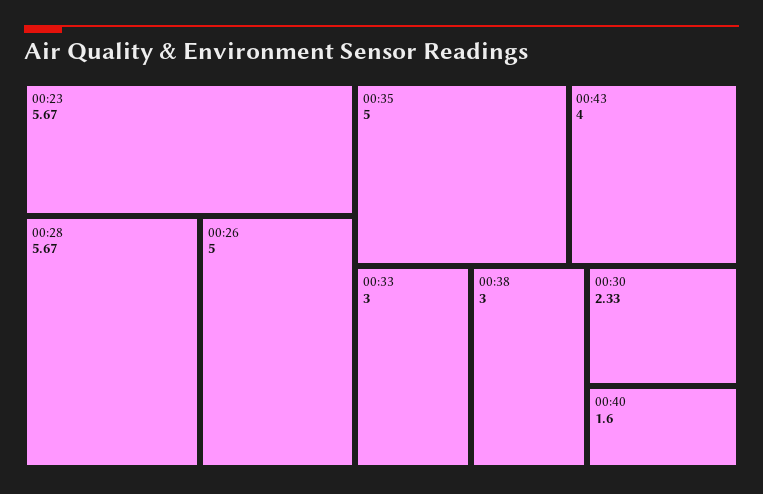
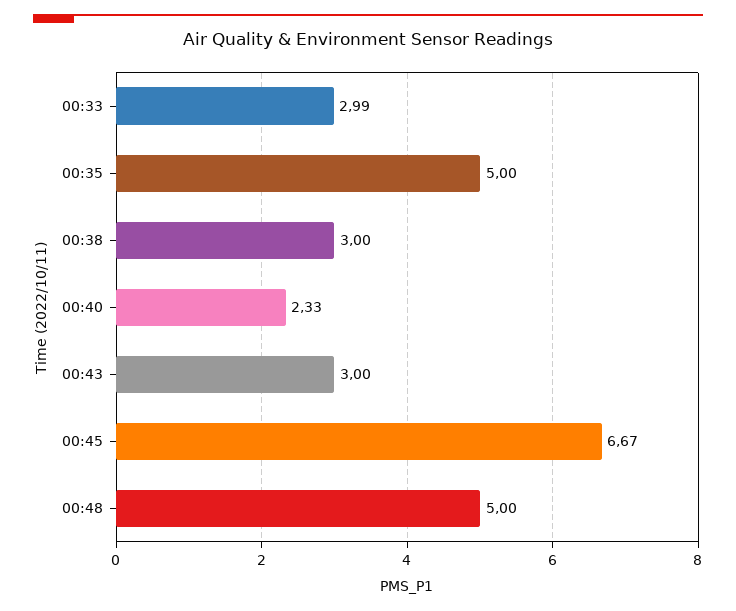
00:23: 5.67 -> none
00:28: 5.67 -> none
00:26: 5 -> none
00:43: 4 -> 3
00:33: 3 -> 2.99
00:30: 2.33 -> none
00:40: 1.6 -> 2.33
00:45: none -> 6.67
00:48: none -> 5

